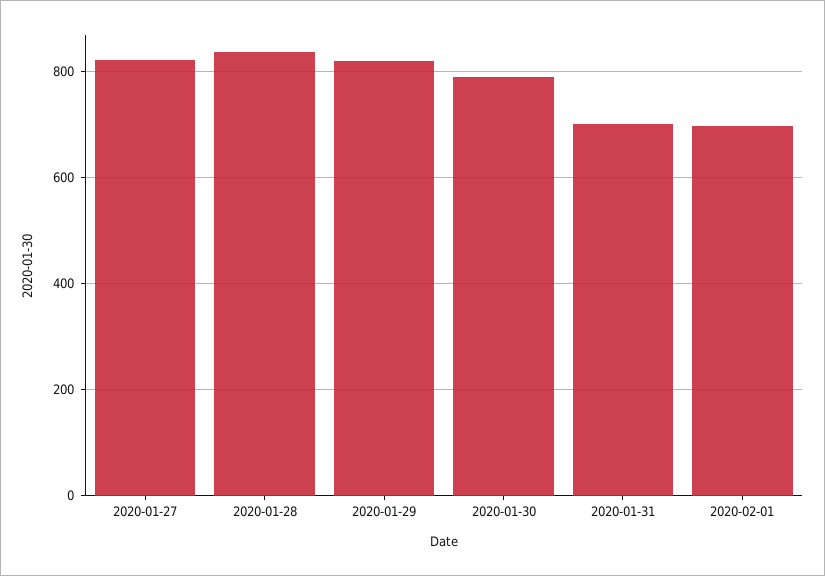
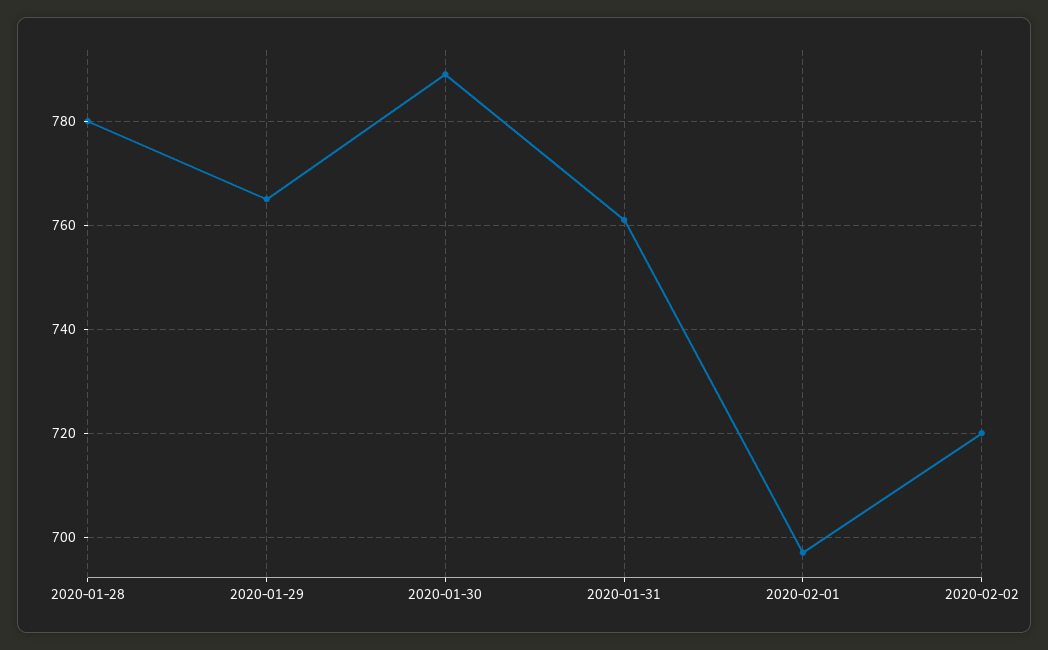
2020-01-27: 820 -> none
2020-01-28: 840 -> 780
2020-01-29: 820 -> 765
2020-01-31: 700 -> 760
2020-02-02: none -> 720

